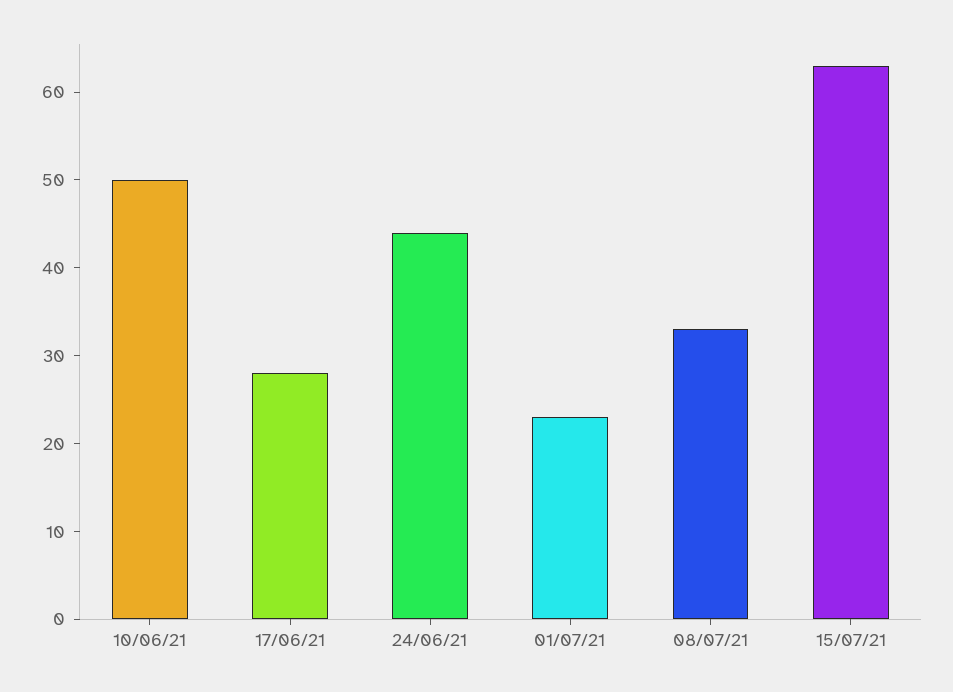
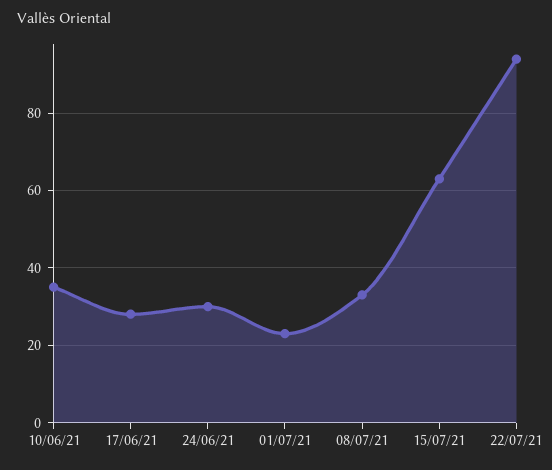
10/06/21: 50 -> 35
24/06/21: 44 -> 30
22/07/21: none -> 95

